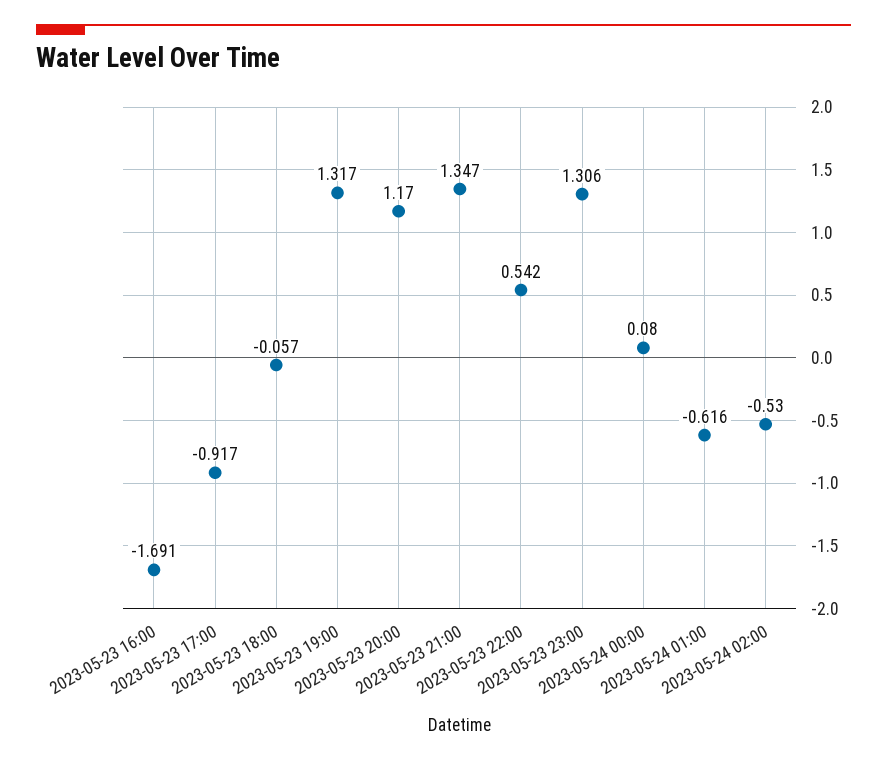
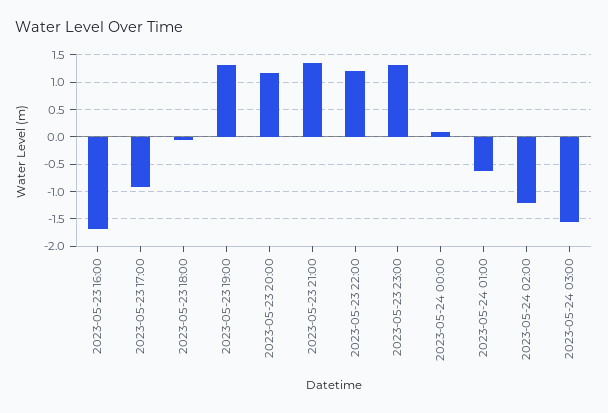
2023-05-23 22:00: 0.542 -> 1.25
2023-05-24 02:00: -0.53 -> -1.25
2023-05-24 03:00: none -> -1.5

